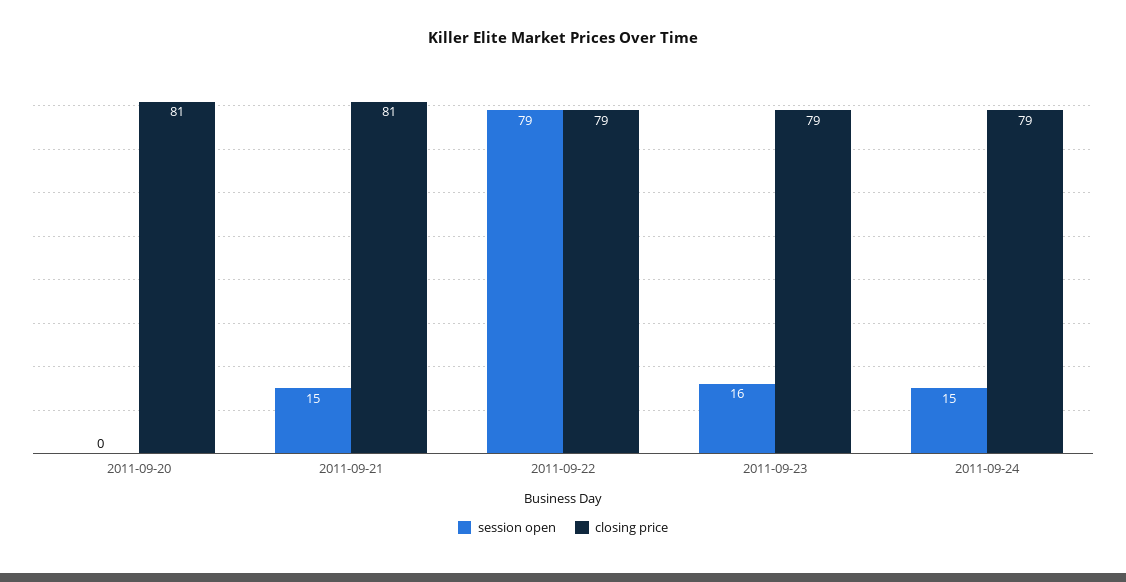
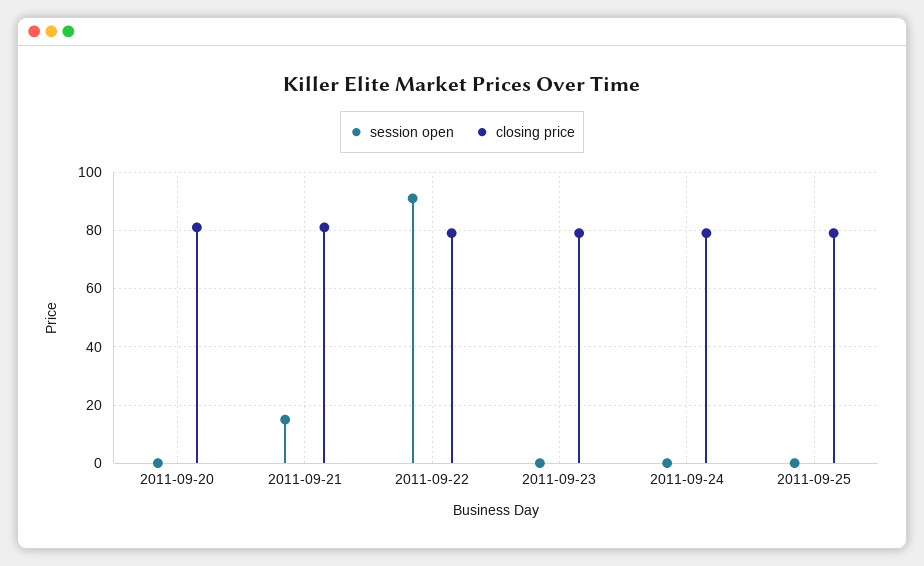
session open, 2011-09-22: 79 -> 90
session open, 2011-09-23: 16 -> 0
session open, 2011-09-24: 15 -> 0
session open, 2011-09-25: none -> 0
closing price, 2011-09-25: none -> 80

